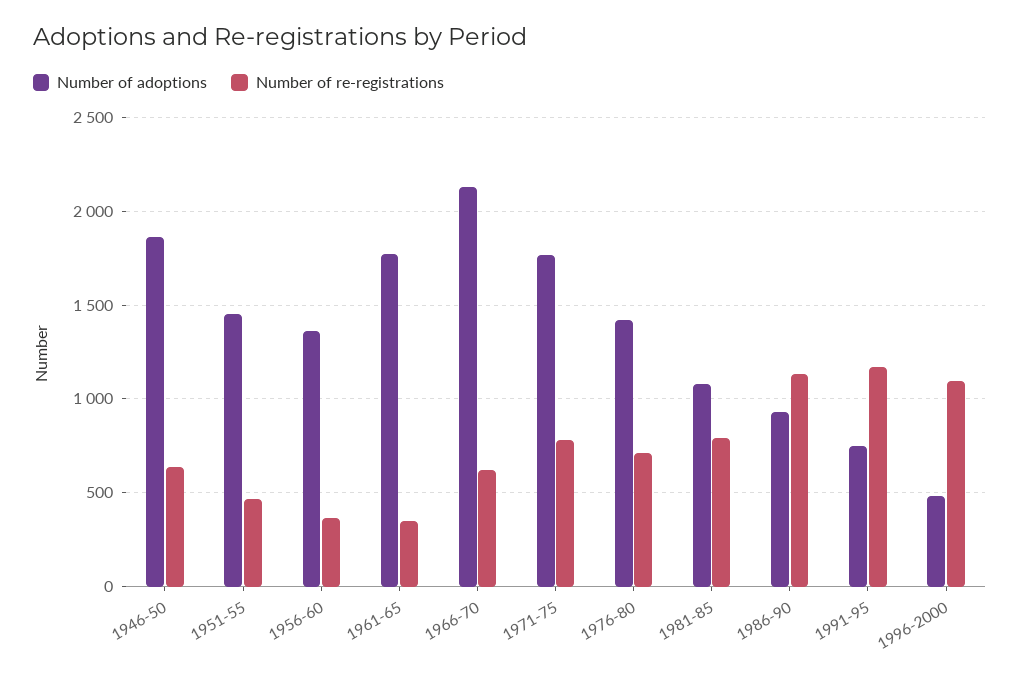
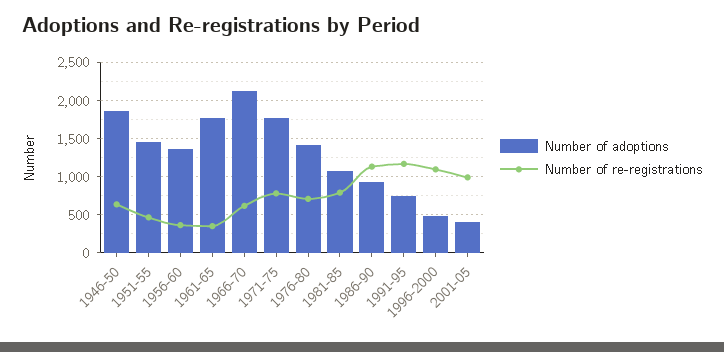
Number of adoptions, 2001-05: none -> 400
Number of re-registrations, 2001-05: none -> 1000

